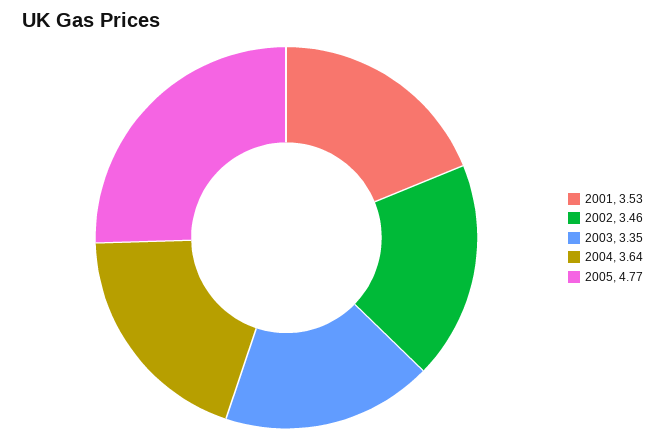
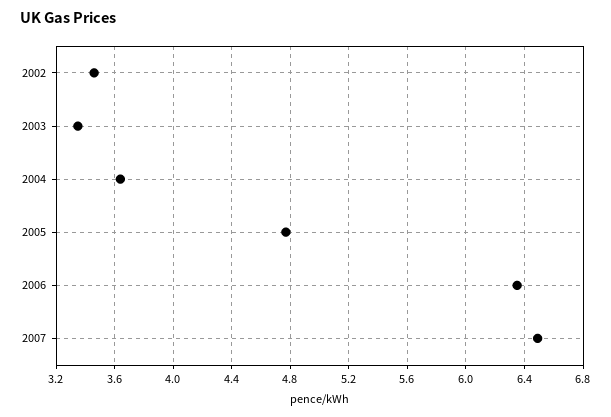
2001: 3.53 -> none
2006: none -> 6.35
2007: none -> 6.5

